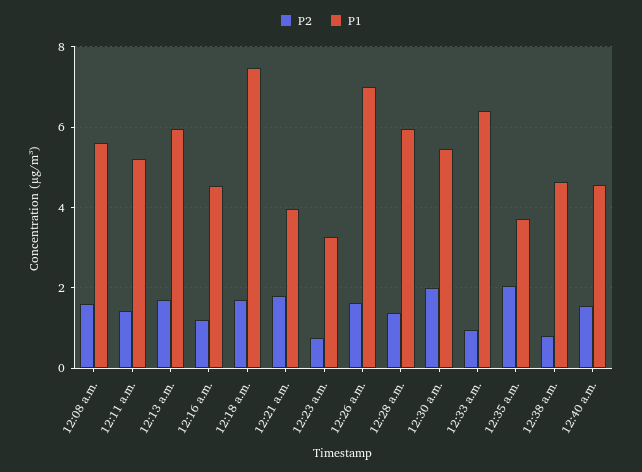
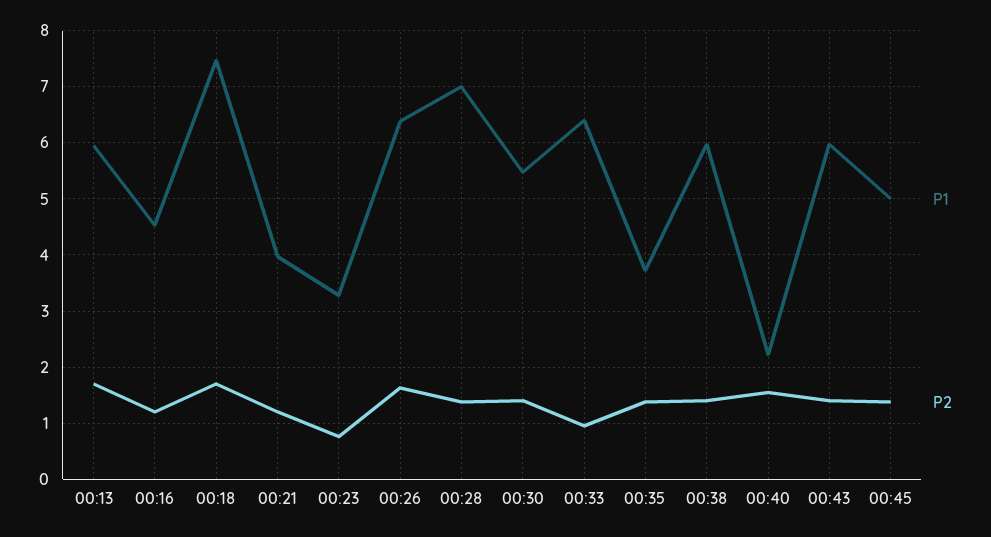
P2, 12:08 a.m.: 1.6 -> none
P1, 12:08 a.m.: 5.6 -> none
P2, 12:11 a.m.: 1.4 -> none
P1, 12:11 a.m.: 5.2 -> none
P2, 12:21 a.m.: 1.8 -> 1.2
P1, 12:26 a.m.: 7 -> 6.4
P1, 12:28 a.m.: 6 -> 7
P2, 12:30 a.m.: 2 -> 1.4
P2, 12:35 a.m.: 2 -> 1.4
P2, 12:38 a.m.: 0.8 -> 1.4
P1, 12:38 a.m.: 4.6 -> 6
P1, 12:40 a.m.: 4.6 -> 2.2
P1, 00:43: none -> 6
P2, 00:43: none -> 1.4
P1, 00:45: none -> 5
P2, 00:45: none -> 1.4

